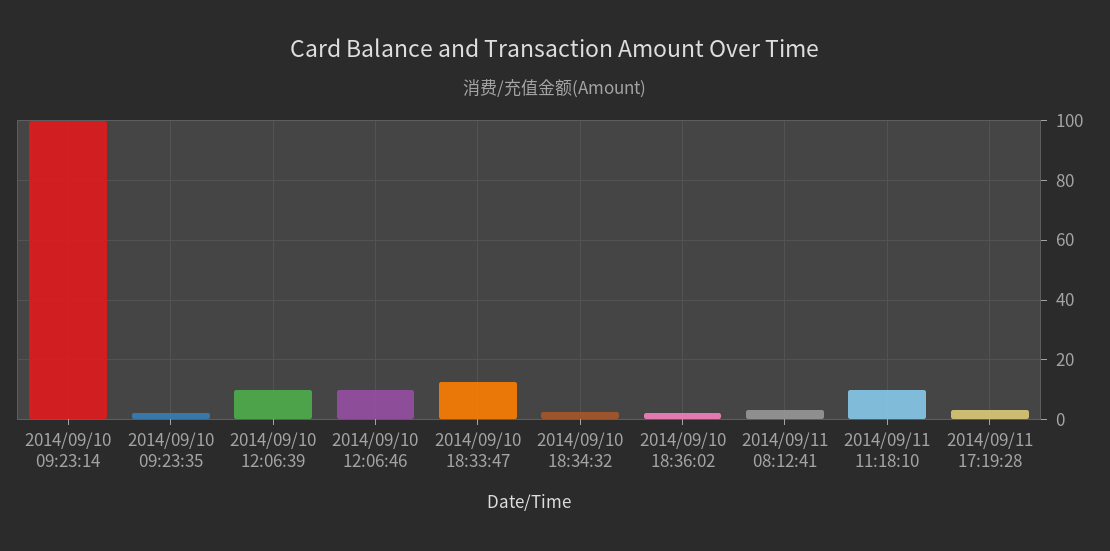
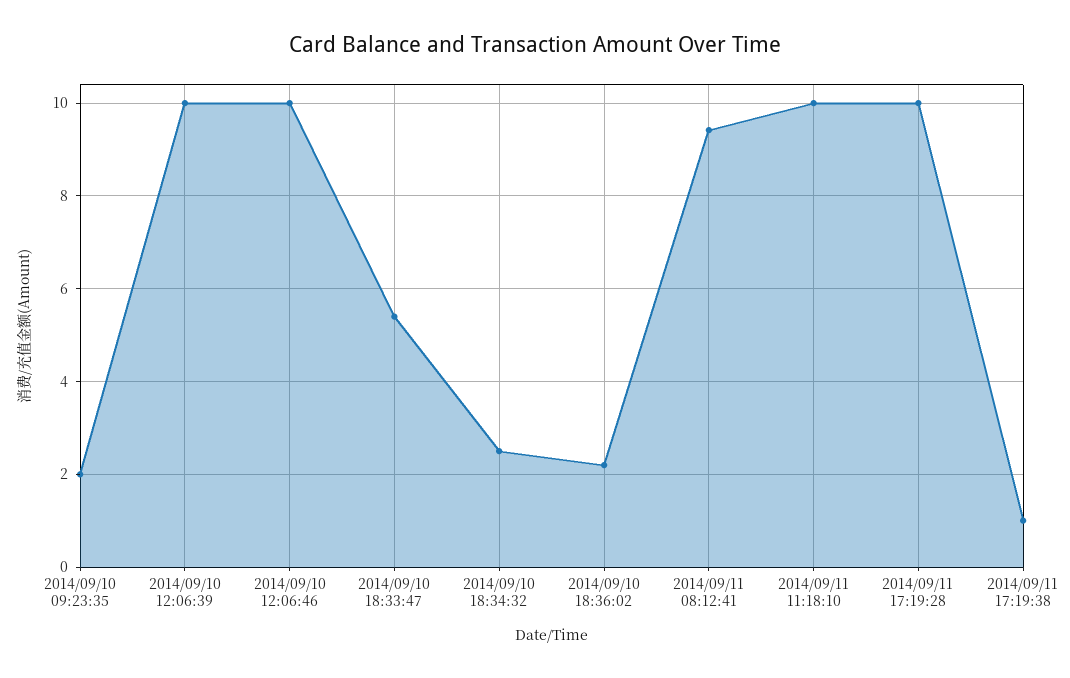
2014/09/10 09:23:14: 100 -> none
2014/09/10 18:33:47: 12.5 -> 5.4
2014/09/11 08:12:41: 2.5 -> 9.4
2014/09/11 17:19:28: 2.5 -> 10
2014/09/11 17:19:38: none -> 1

